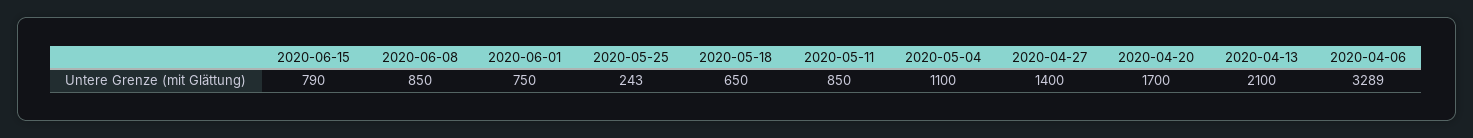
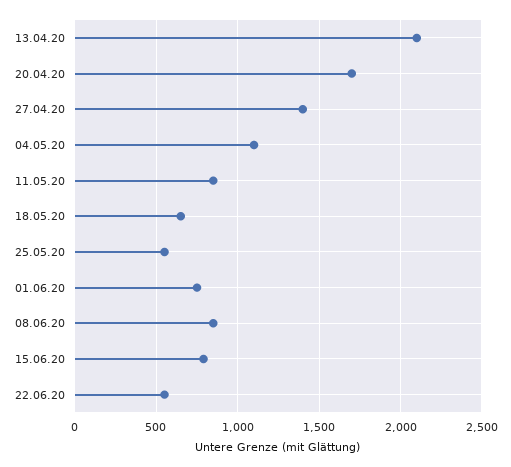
2020-05-25: 243 -> 550
2020-04-06: 3289 -> none
22.06.20: none -> 550

